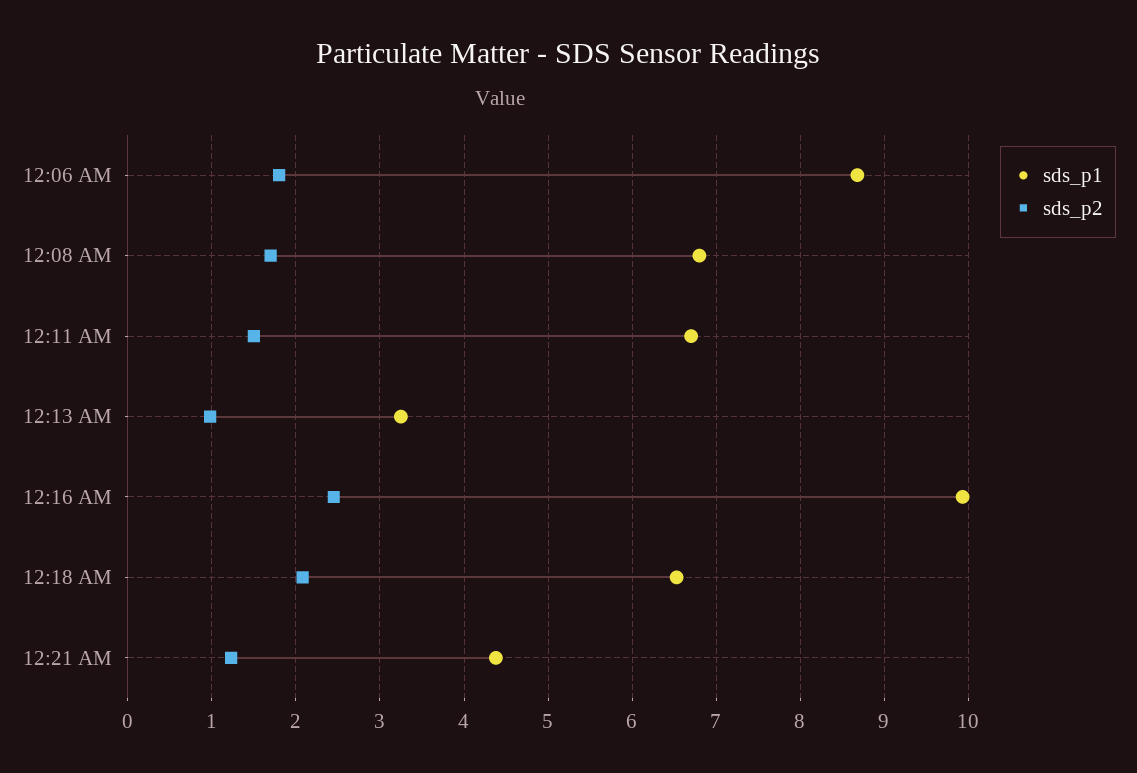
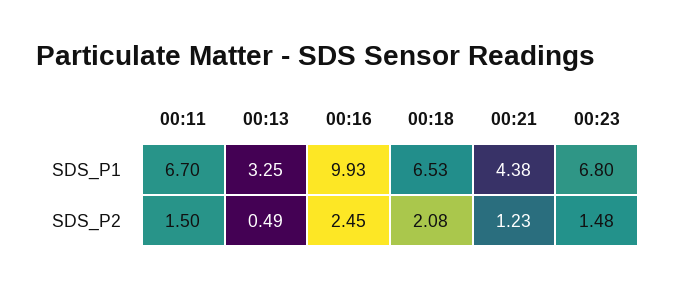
sds_p1, 12:06 AM: 8.7 -> none
sds_p2, 12:06 AM: 1.8 -> none
sds_p1, 12:08 AM: 6.8 -> none
sds_p2, 12:08 AM: 1.7 -> none
sds_p2, 12:13 AM: 1 -> 0.49
sds_p1, 00:23: none -> 6.8
sds_p2, 00:23: none -> 1.48

